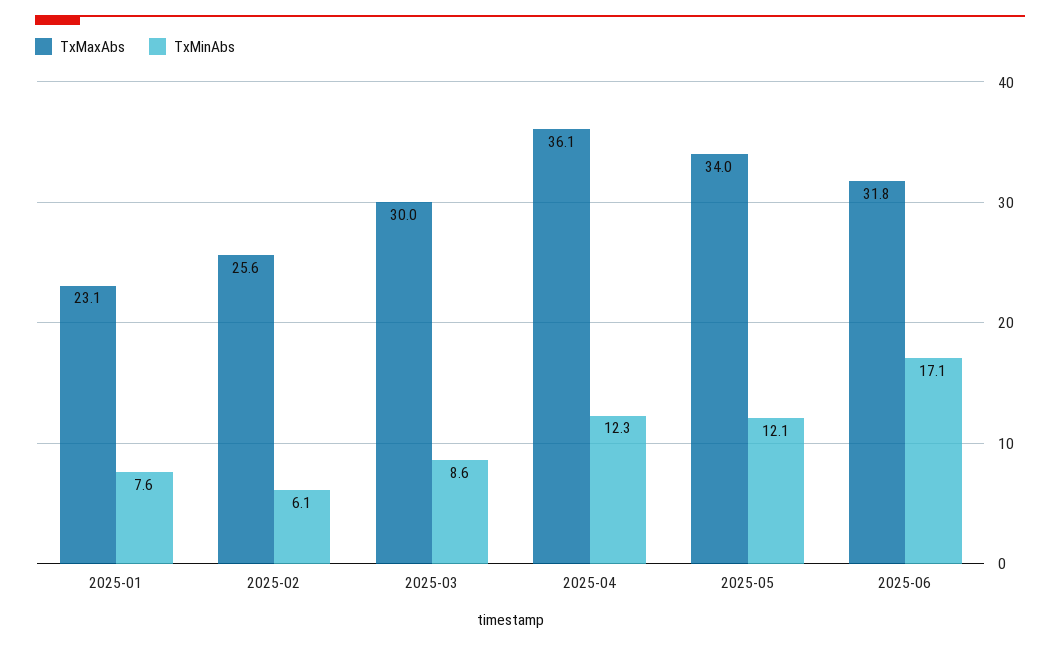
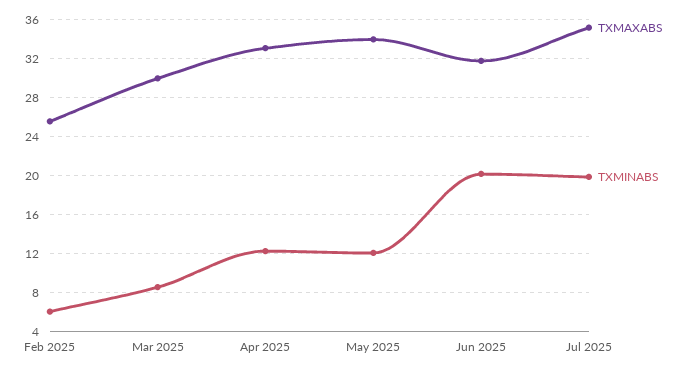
TxMaxAbs, 2025-01: 23.1 -> none
TxMinAbs, 2025-01: 7.6 -> none
TxMaxAbs, 2025-04: 36.1 -> 33
TxMinAbs, 2025-06: 17.1 -> 20
TxMaxAbs, Jul 2025: none -> 35
TxMinAbs, Jul 2025: none -> 20

